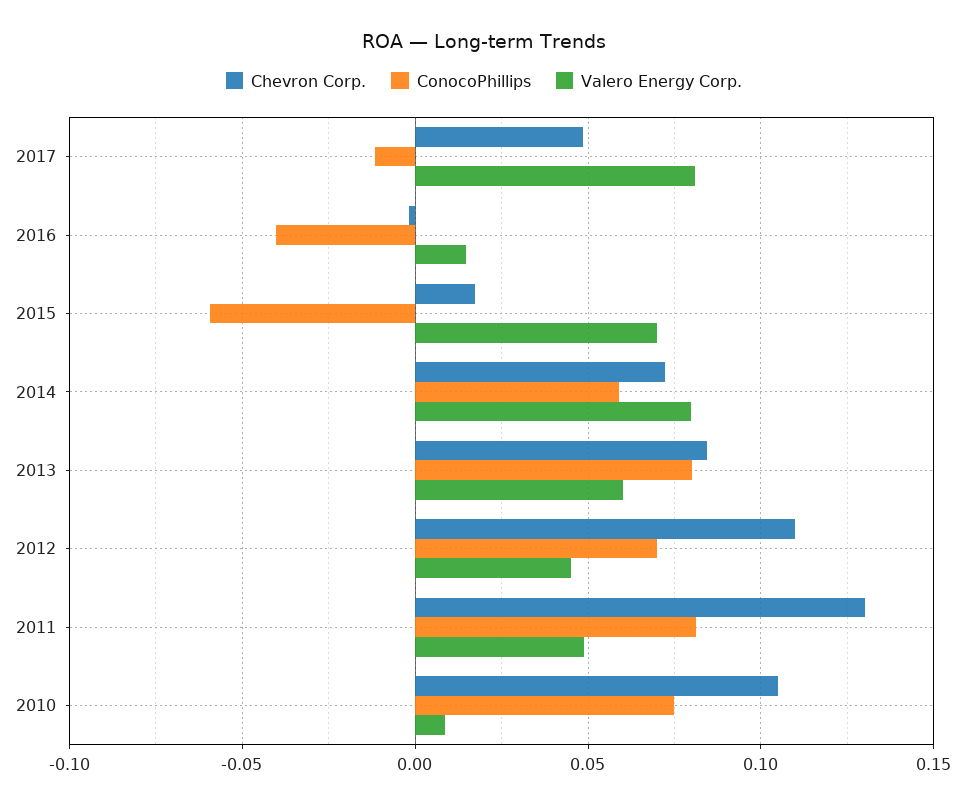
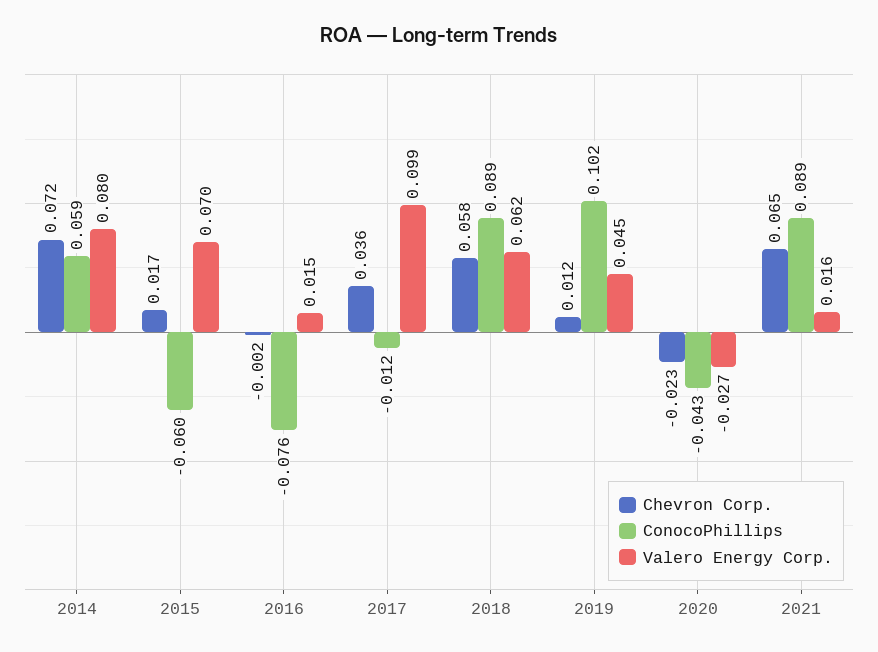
Chevron Corp., 2017: 0.05 -> 0.036
Valero Energy Corp., 2017: 0.08 -> 0.099
ConocoPhillips, 2016: -0.04 -> -0.076
Chevron Corp., 2013: 0.085 -> none
ConocoPhillips, 2013: 0.08 -> none
Valero Energy Corp., 2013: 0.06 -> none
Chevron Corp., 2012: 0.11 -> none
ConocoPhillips, 2012: 0.07 -> none
Valero Energy Corp., 2012: 0.045 -> none
Chevron Corp., 2011: 0.13 -> none
ConocoPhillips, 2011: 0.08 -> none
Valero Energy Corp., 2011: 0.05 -> none
Chevron Corp., 2010: 0.105 -> none
ConocoPhillips, 2010: 0.075 -> none
Valero Energy Corp., 2010: 0.01 -> none
Chevron Corp., 2018: none -> 0.058
ConocoPhillips, 2018: none -> 0.089
Valero Energy Corp., 2018: none -> 0.062
Chevron Corp., 2019: none -> 0.012
ConocoPhillips, 2019: none -> 0.102
Valero Energy Corp., 2019: none -> 0.045
Chevron Corp., 2020: none -> -0.023
ConocoPhillips, 2020: none -> -0.043
Valero Energy Corp., 2020: none -> -0.027
Chevron Corp., 2021: none -> 0.065
ConocoPhillips, 2021: none -> 0.089
Valero Energy Corp., 2021: none -> 0.016

